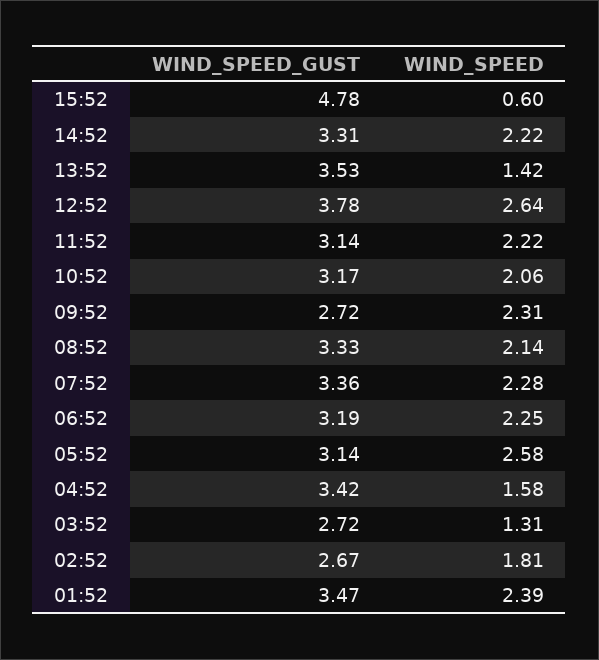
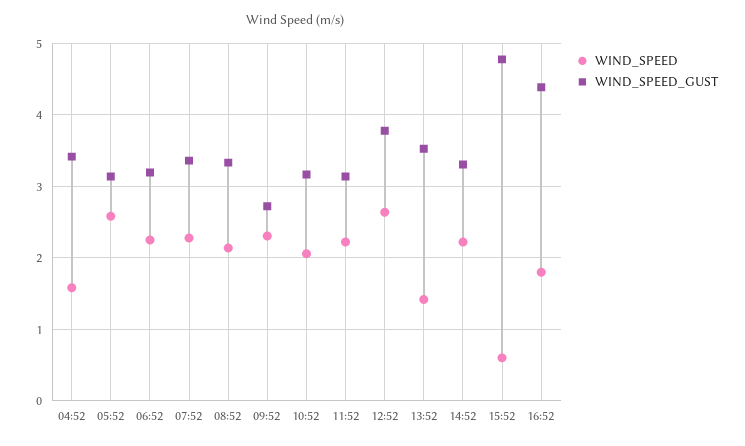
WIND_SPEED_GUST, 03:52: 2.72 -> none
WIND_SPEED, 03:52: 1.31 -> none
WIND_SPEED_GUST, 02:52: 2.67 -> none
WIND_SPEED, 02:52: 1.81 -> none
WIND_SPEED_GUST, 01:52: 3.47 -> none
WIND_SPEED, 01:52: 2.39 -> none
WIND_SPEED, 16:52: none -> 1.8
WIND_SPEED_GUST, 16:52: none -> 4.4

